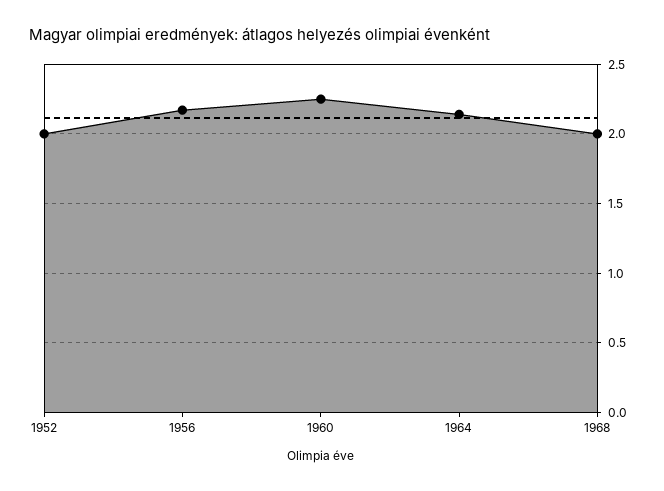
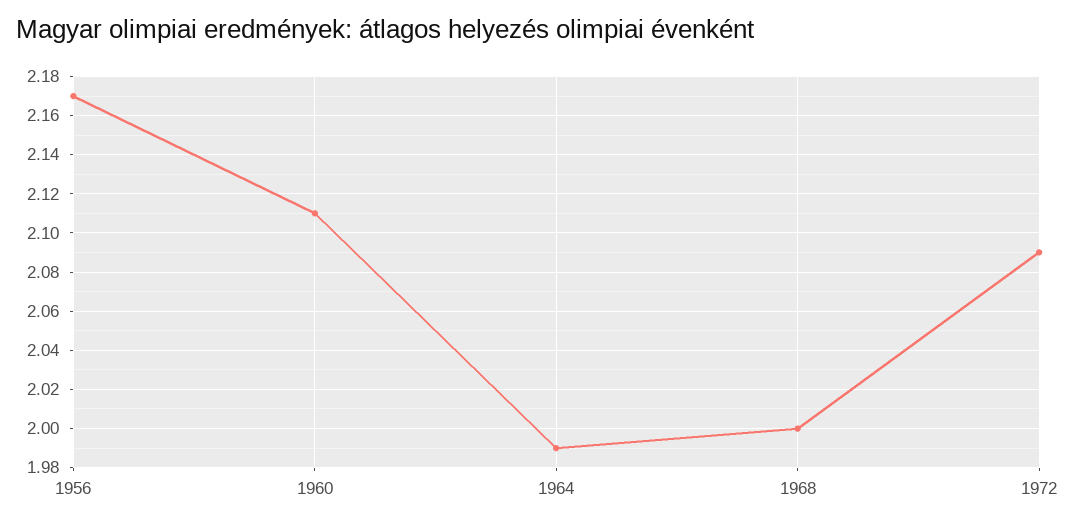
1952: 2 -> none
1960: 2.25 -> 2.11
1964: 2.15 -> 1.99
1972: none -> 2.09

